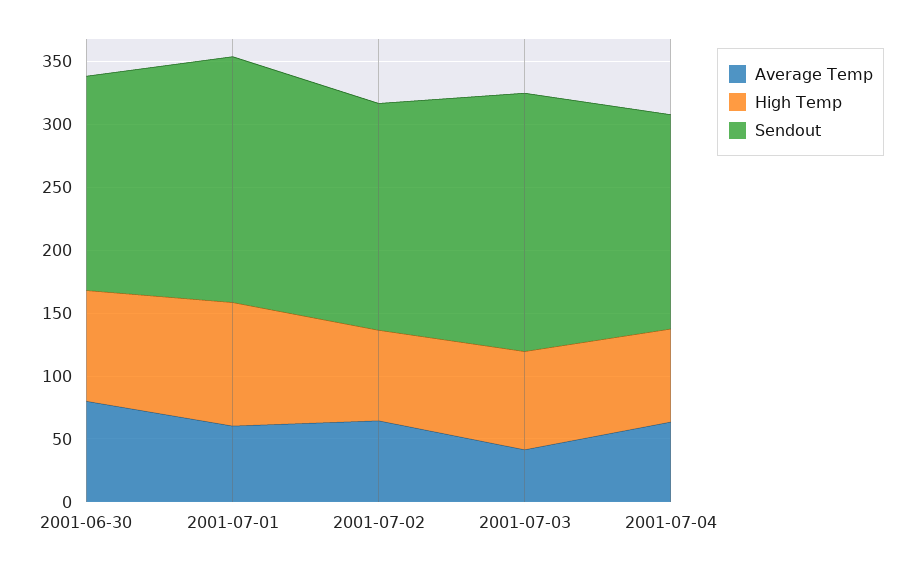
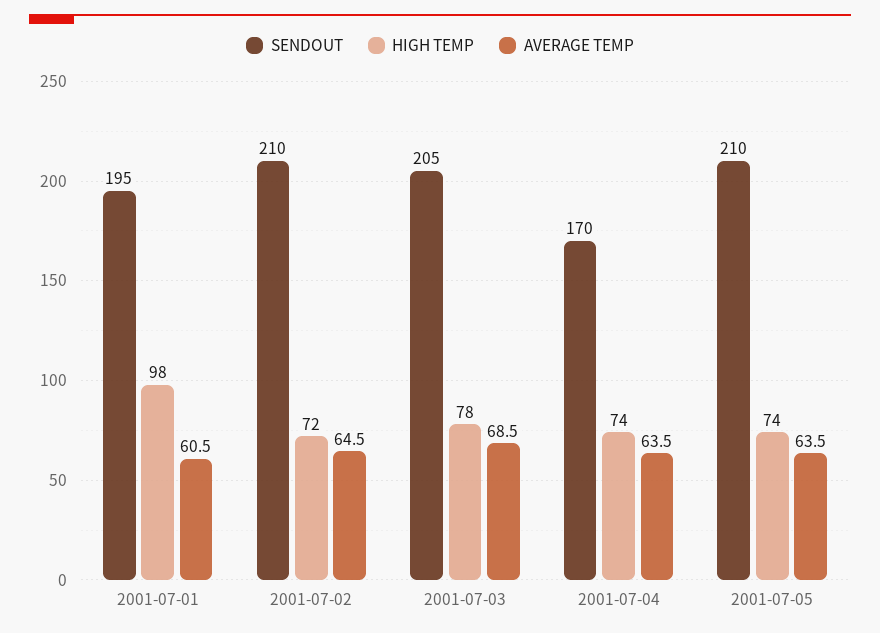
Average Temp, 2001-06-30: 80 -> none
High Temp, 2001-06-30: 90 -> none
Sendout, 2001-06-30: 170 -> none
Sendout, 2001-07-02: 180 -> 210
Average Temp, 2001-07-03: 40 -> 68.5
Sendout, 2001-07-05: none -> 210
High Temp, 2001-07-05: none -> 74
Average Temp, 2001-07-05: none -> 63.5

